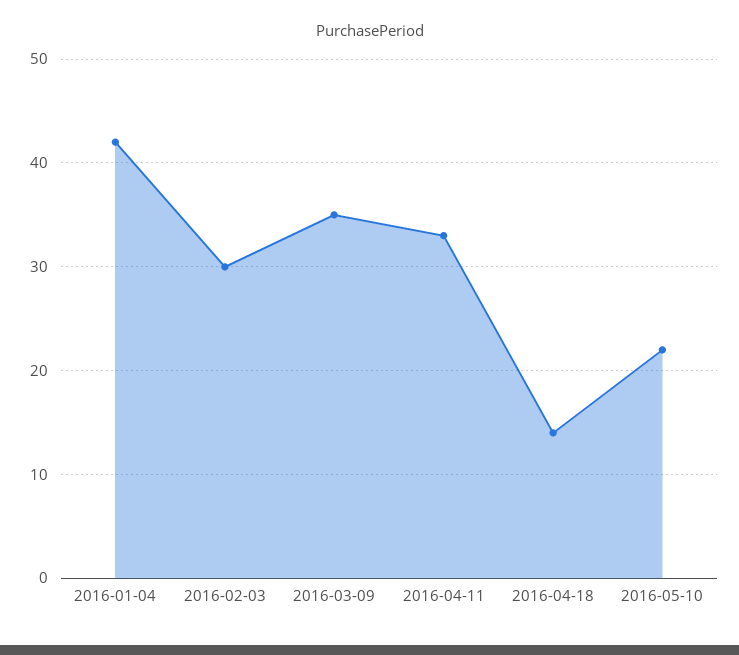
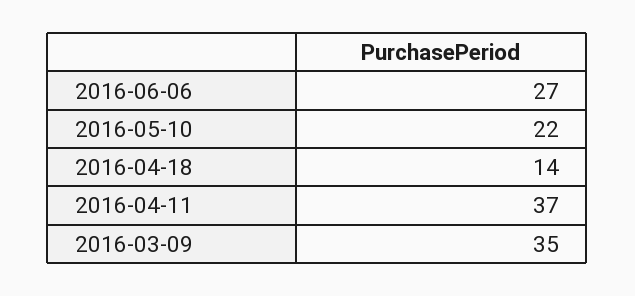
2016-01-04: 42 -> none
2016-02-03: 30 -> none
2016-04-11: 33 -> 37
2016-06-06: none -> 27

